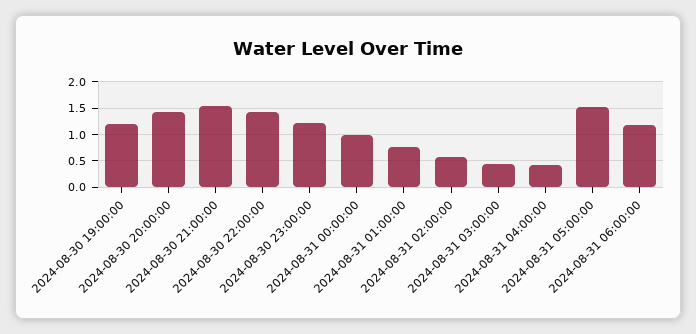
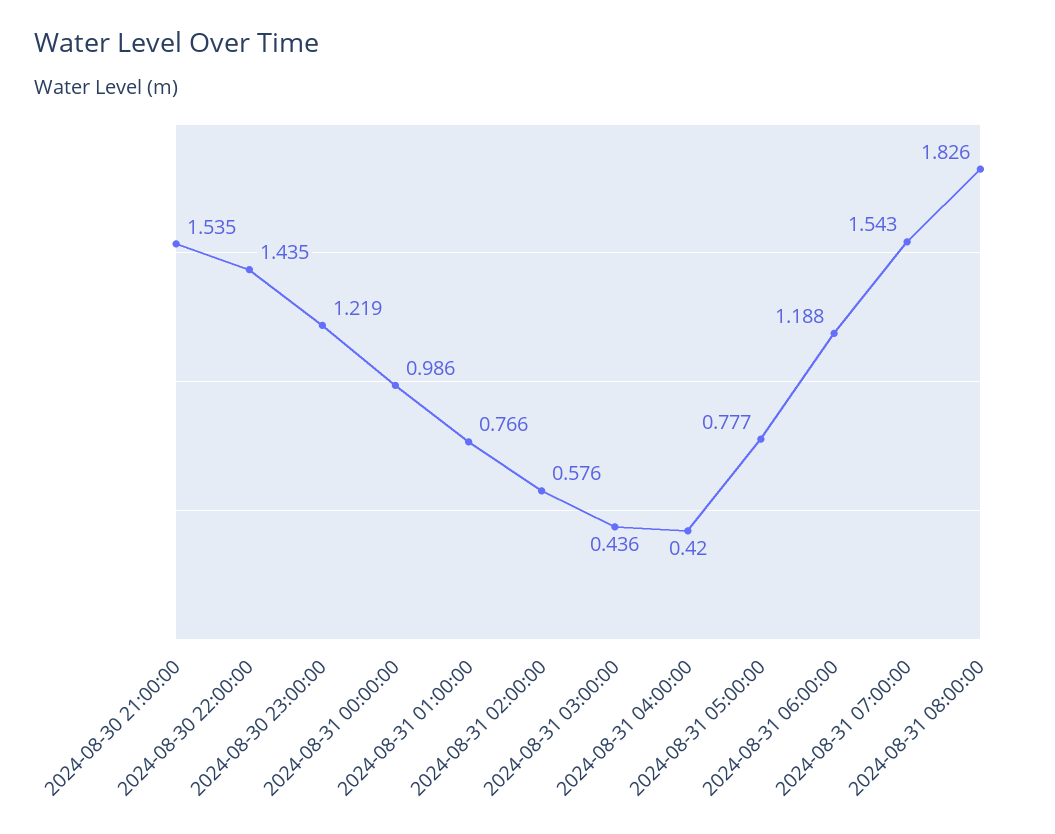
2024-08-30 19:00:00: 1.25 -> none
2024-08-30 20:00:00: 1.5 -> none
2024-08-31 05:00:00: 1.5 -> 0.777
2024-08-31 07:00:00: none -> 1.543
2024-08-31 08:00:00: none -> 1.826

